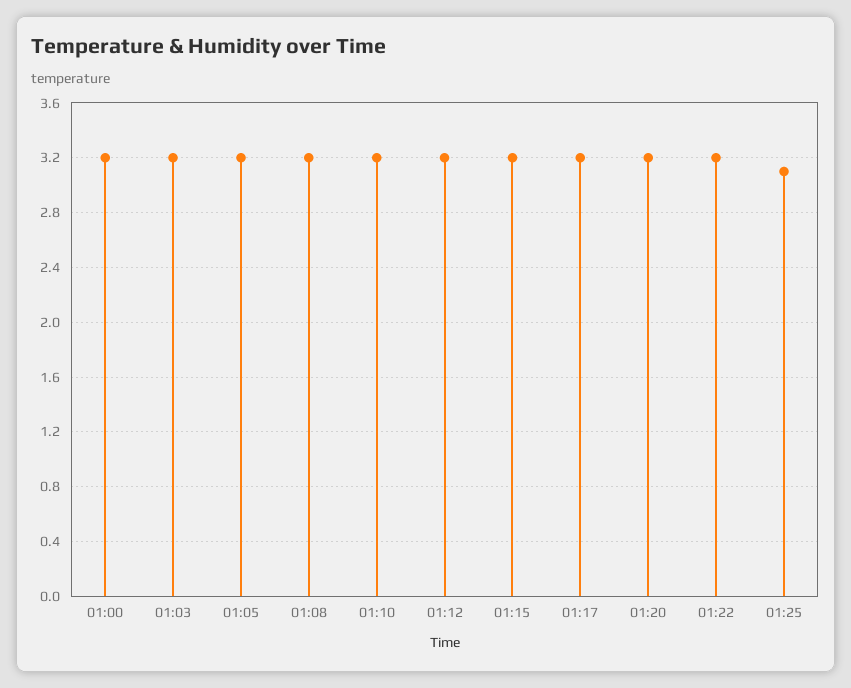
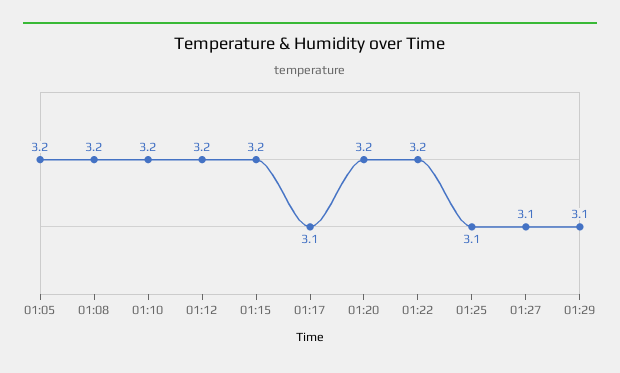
01:00: 3.2 -> none
01:03: 3.2 -> none
01:17: 3.2 -> 3.1
01:27: none -> 3.1
01:29: none -> 3.1

